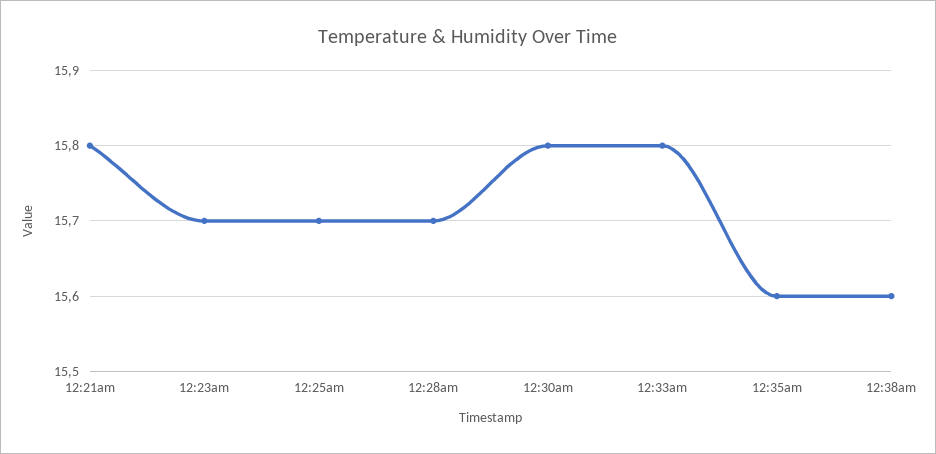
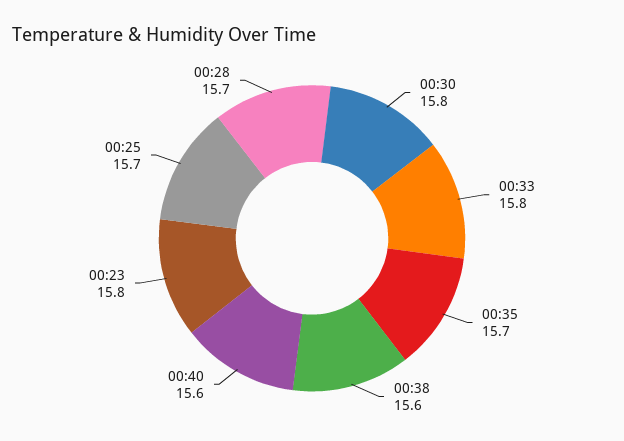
12:21am: 15.8 -> none
12:23am: 15.7 -> 15.8
12:35am: 15.6 -> 15.7
00:40: none -> 15.6

